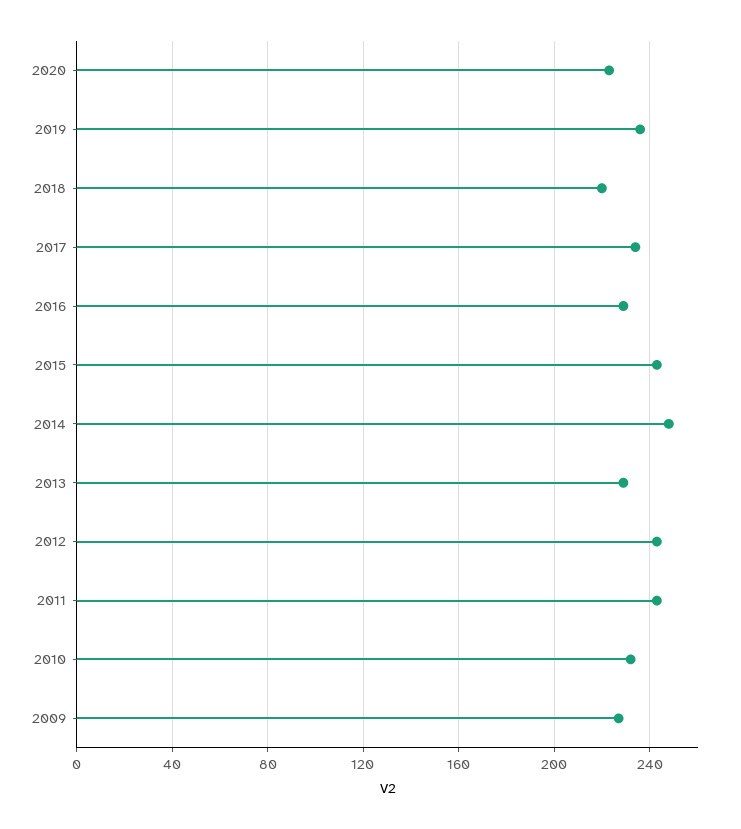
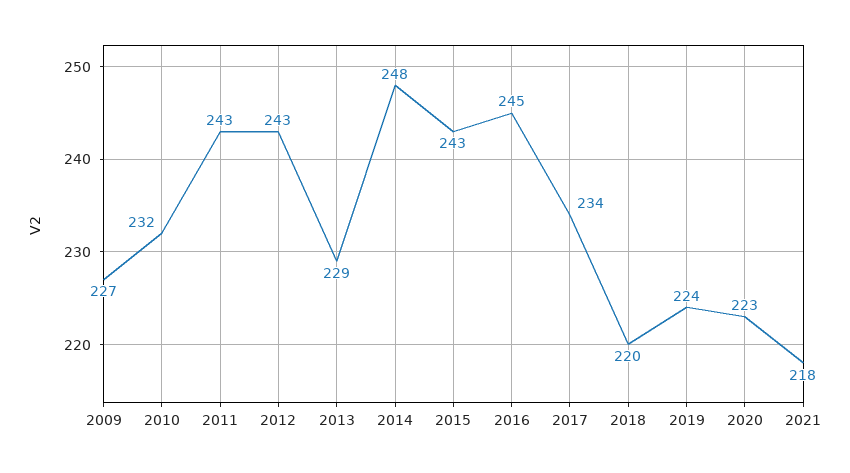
2019: 235 -> 224
2016: 230 -> 245
2021: none -> 218

